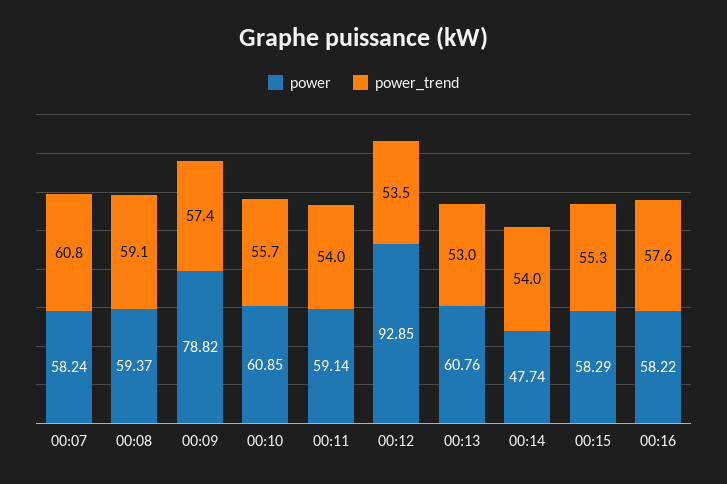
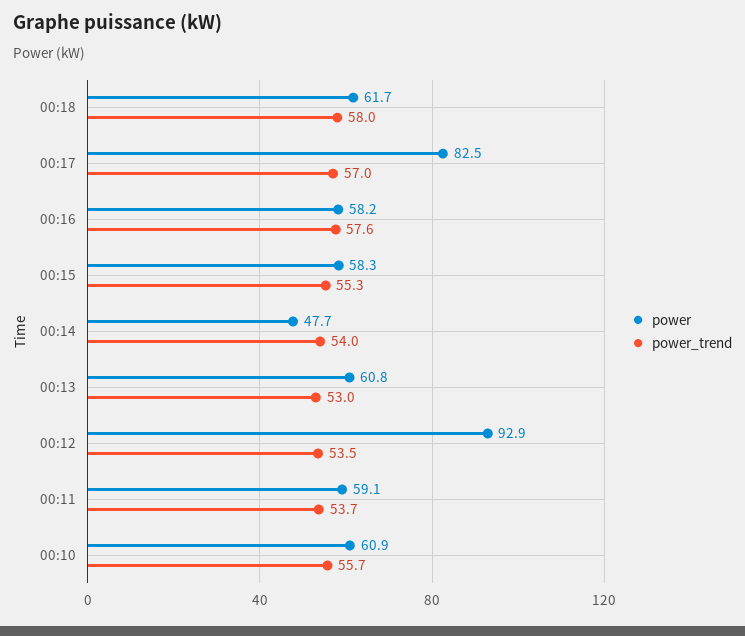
power, 00:07: 58.24 -> none
power_trend, 00:07: 60.8 -> none
power, 00:08: 59.37 -> none
power_trend, 00:08: 59.1 -> none
power, 00:09: 78.82 -> none
power_trend, 00:09: 57.4 -> none
power_trend, 00:11: 54 -> 53.7
power, 00:18: none -> 61.7
power_trend, 00:18: none -> 58
power, 00:17: none -> 82.5
power_trend, 00:17: none -> 57

